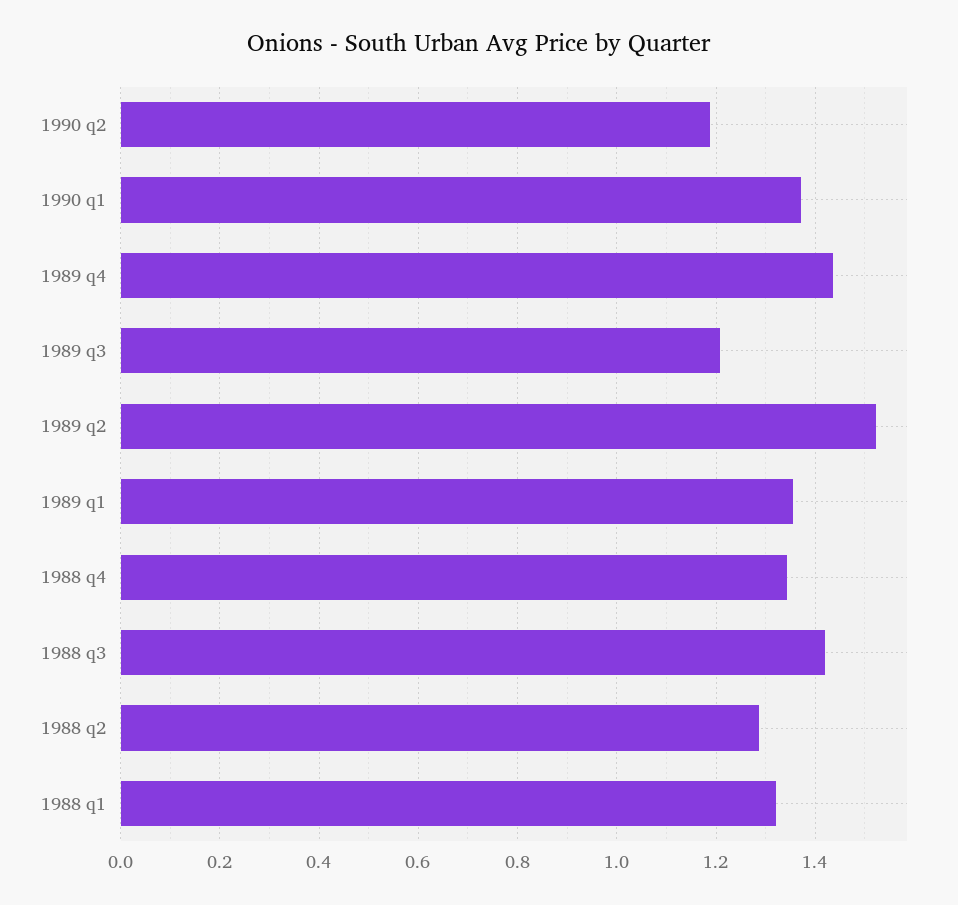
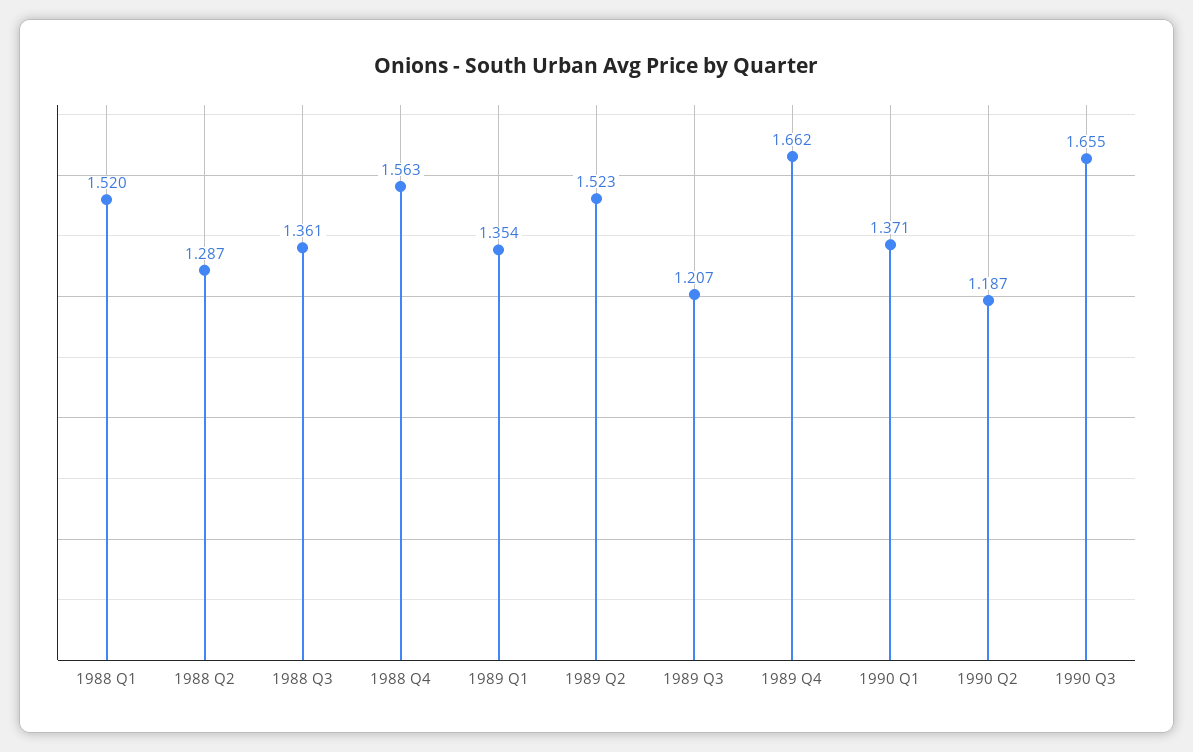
1989 q4: 1.44 -> 1.662
1988 q4: 1.34 -> 1.563
1988 q3: 1.42 -> 1.361
1988 q1: 1.32 -> 1.52
1990 Q3: none -> 1.655

